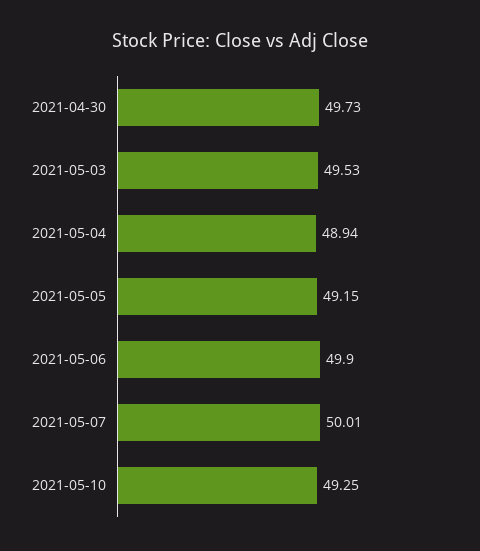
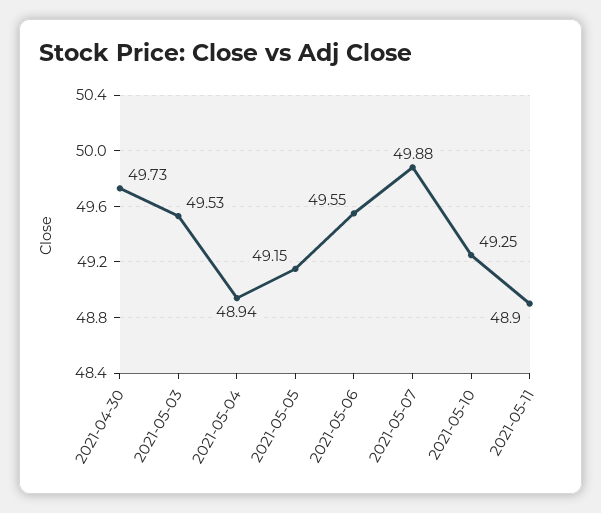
2021-05-06: 49.9 -> 49.55
2021-05-07: 50.01 -> 49.88
2021-05-11: none -> 48.9

